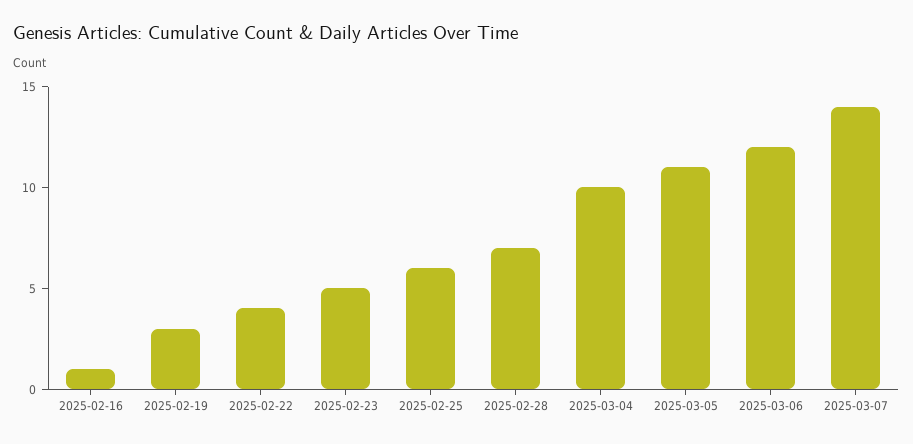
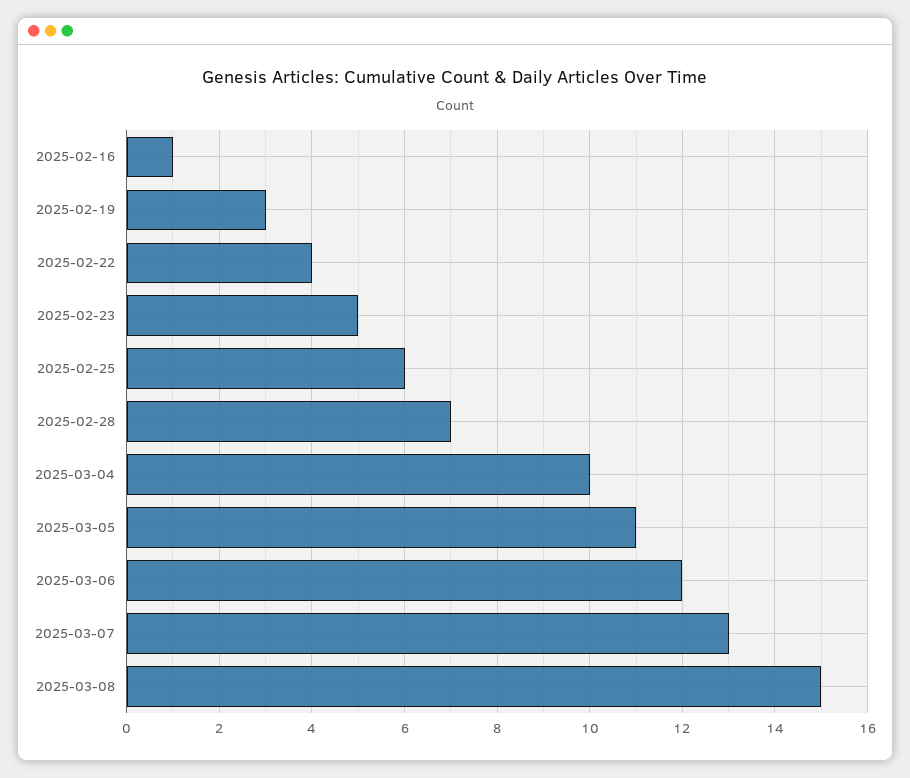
2025-03-07: 14 -> 13
2025-03-08: none -> 15

